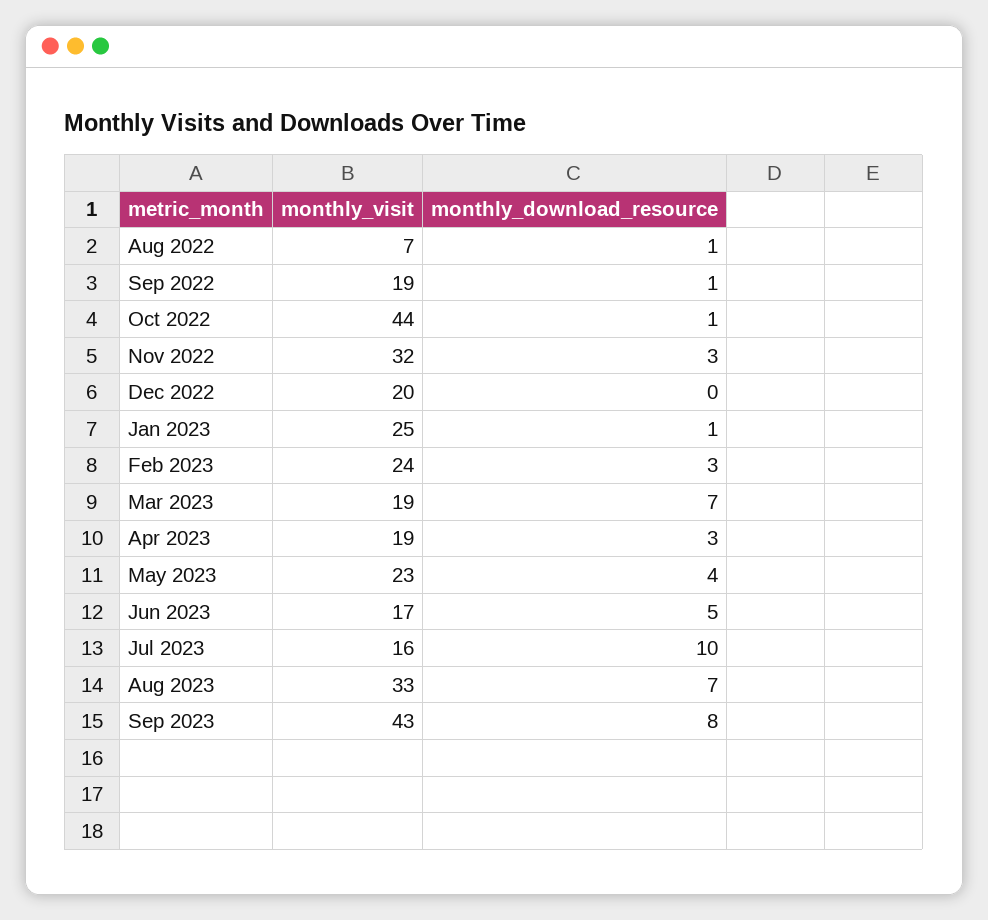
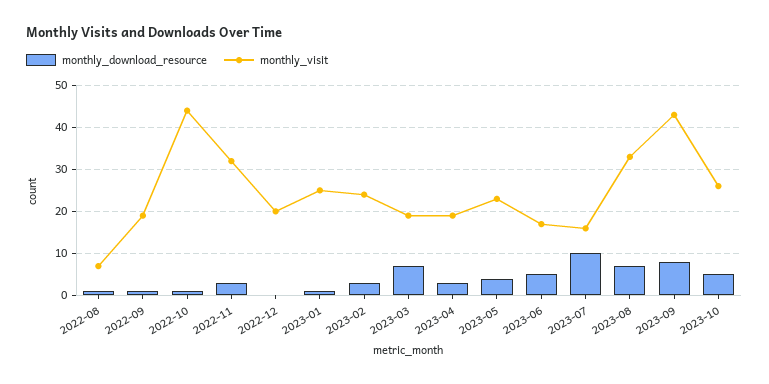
monthly_download_resource, 2023-10: none -> 5
monthly_visit, 2023-10: none -> 25

